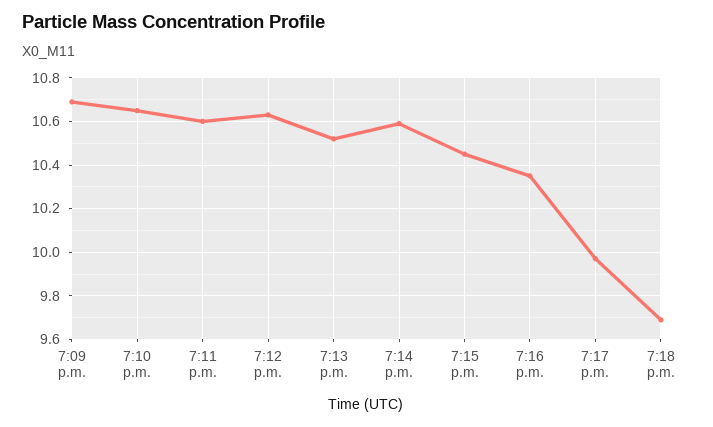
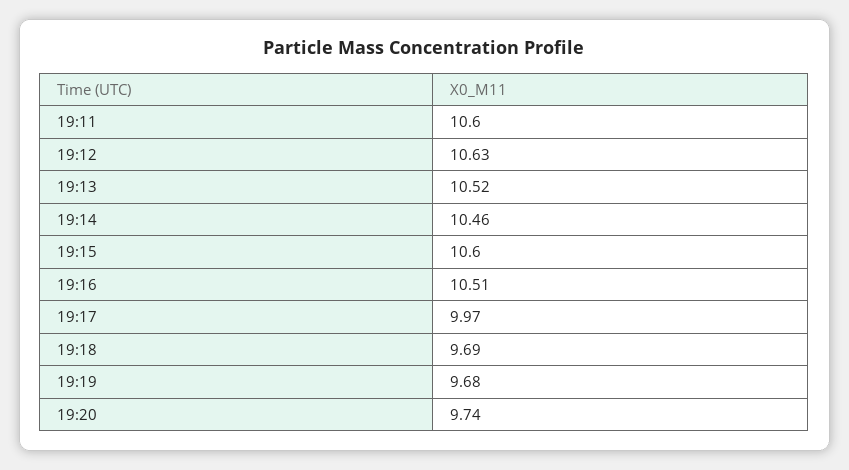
7:09 p.m.: 10.7 -> none
7:10 p.m.: 10.65 -> none
7:14 p.m.: 10.6 -> 10.46
7:15 p.m.: 10.45 -> 10.6
7:16 p.m.: 10.35 -> 10.51
19:19: none -> 9.68
19:20: none -> 9.74

